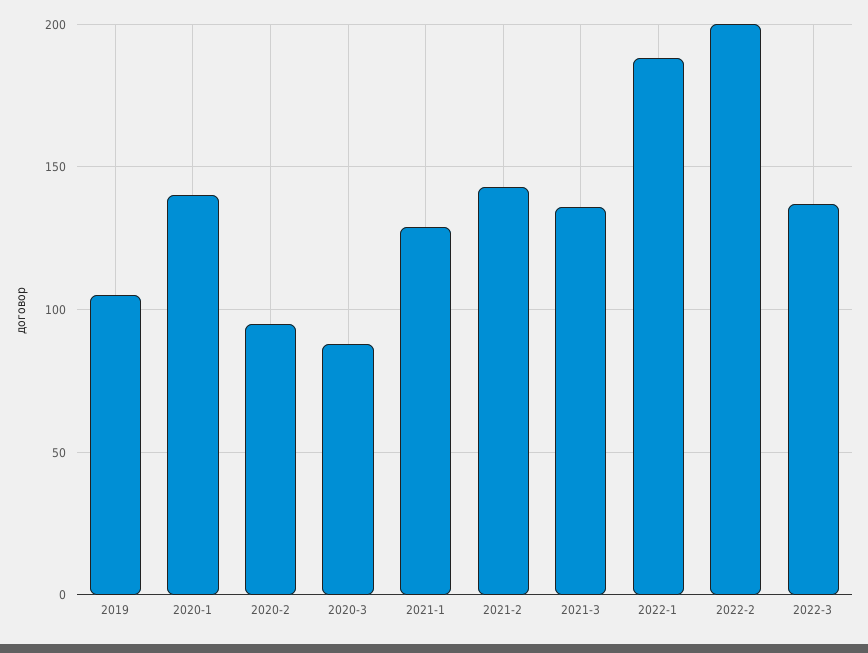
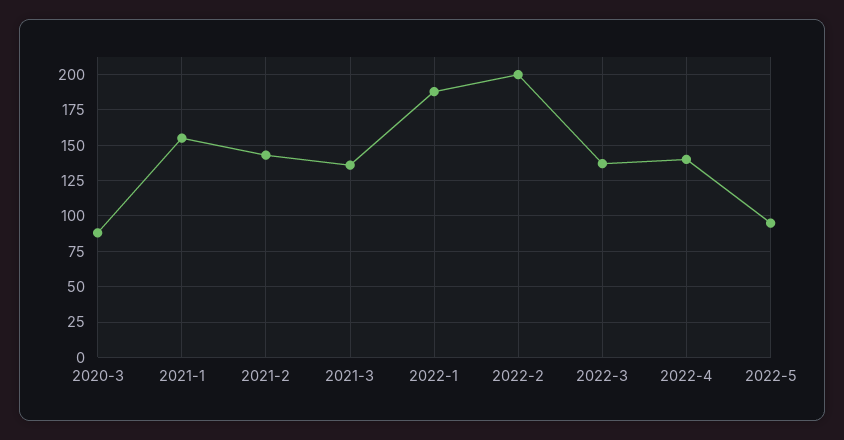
2019: 105 -> none
2020-1: 140 -> none
2020-2: 95 -> none
2021-1: 130 -> 155
2022-4: none -> 140
2022-5: none -> 95

